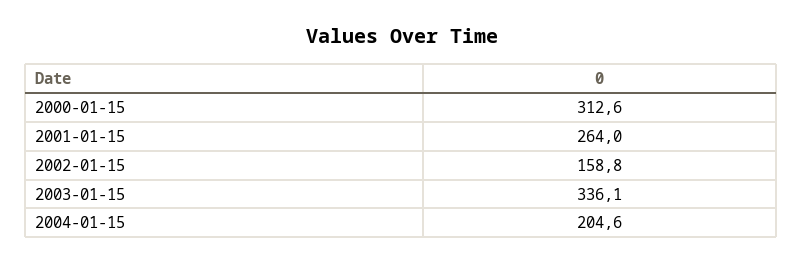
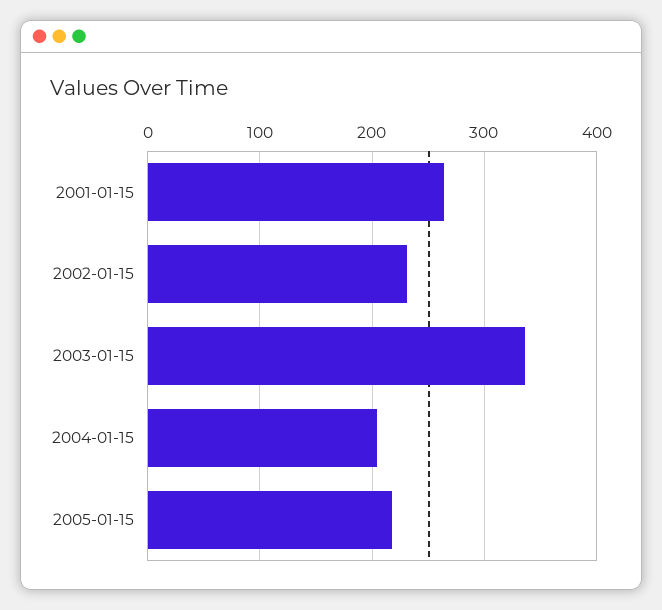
2000-01-15: 312.6 -> none
2002-01-15: 158.8 -> 230
2005-01-15: none -> 220

